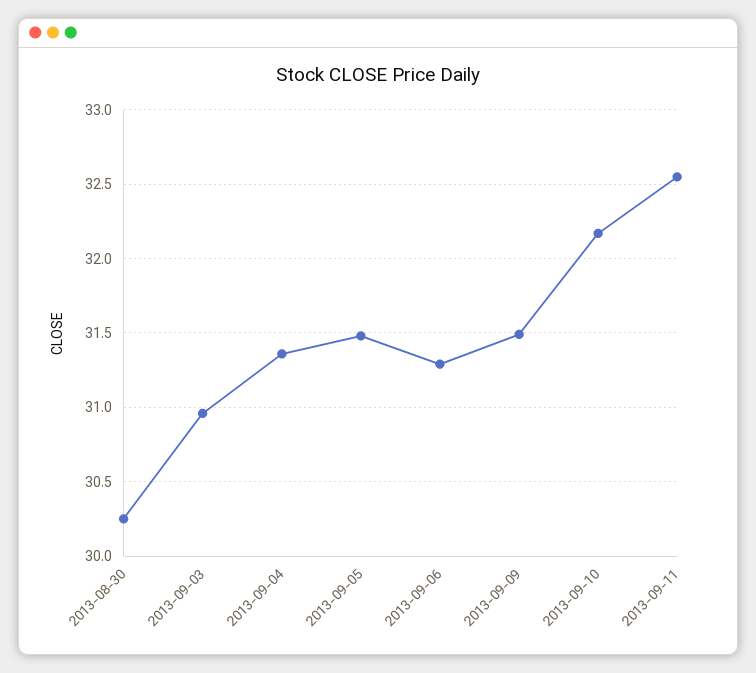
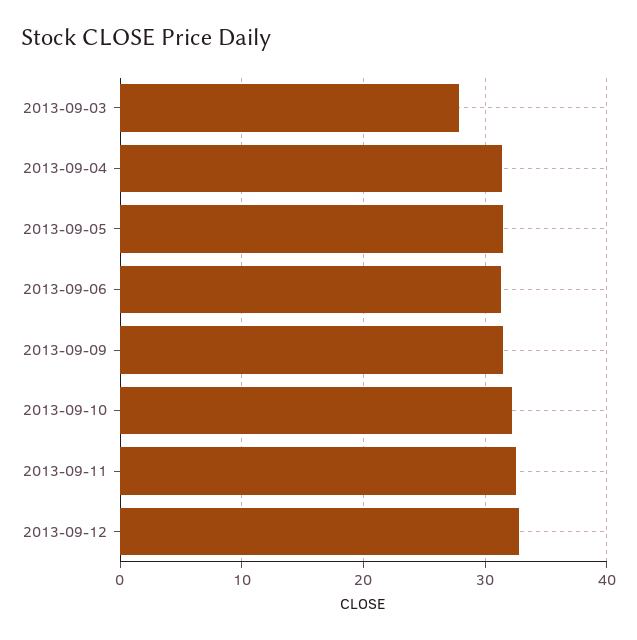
2013-08-30: 30.25 -> none
2013-09-03: 30.95 -> 28
2013-09-12: none -> 33

